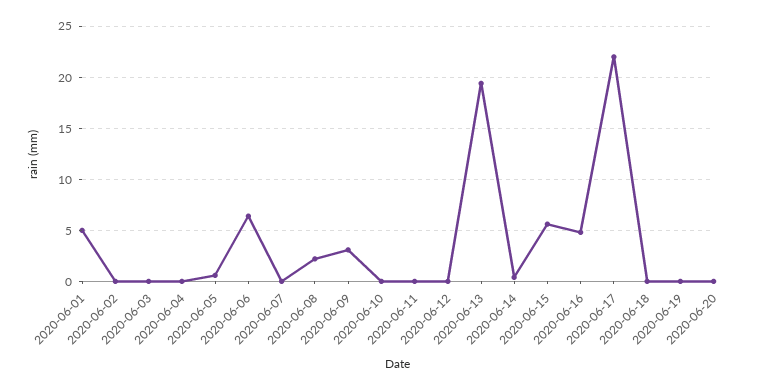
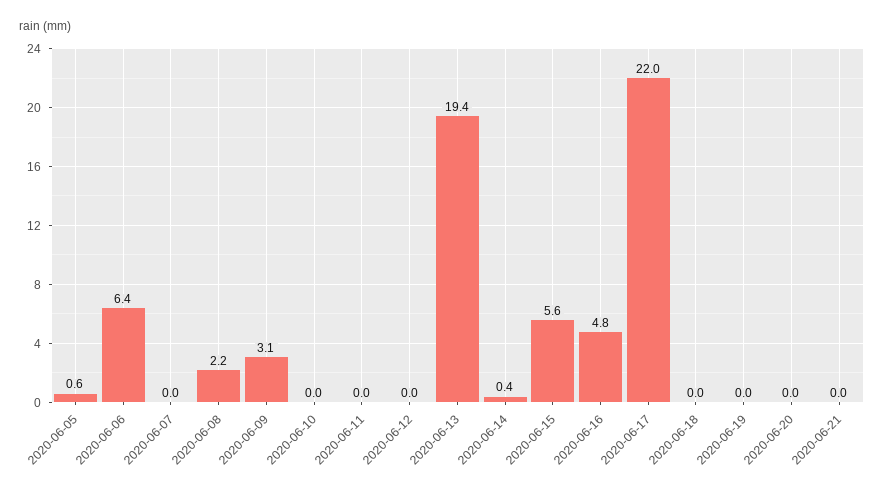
2020-06-01: 5 -> none
2020-06-02: 0 -> none
2020-06-03: 0 -> none
2020-06-04: 0 -> none
2020-06-21: none -> 0

